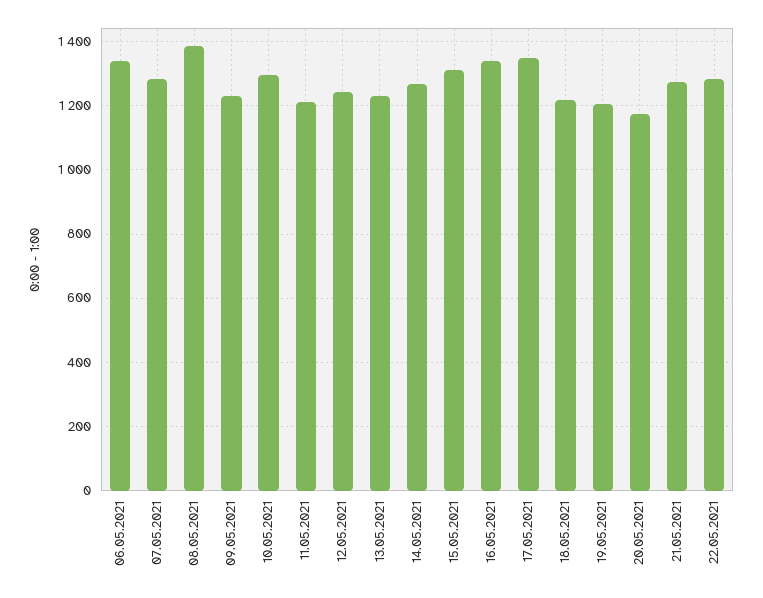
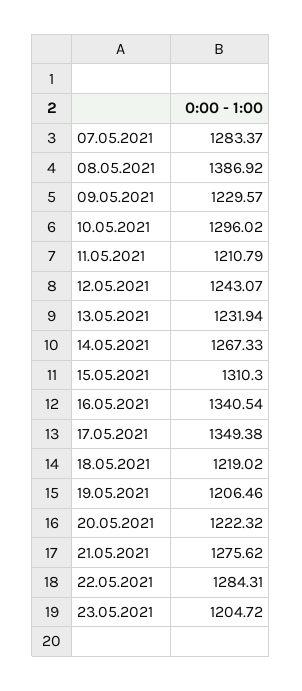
06.05.2021: 1340 -> none
20.05.2021: 1180 -> 1222.32
23.05.2021: none -> 1204.72

